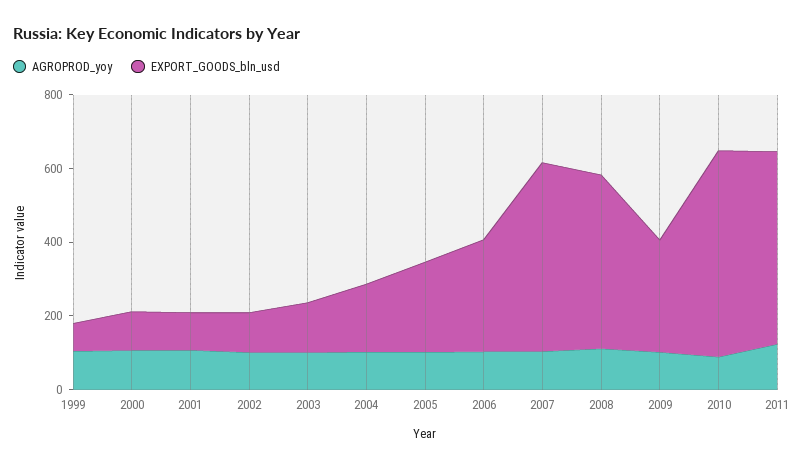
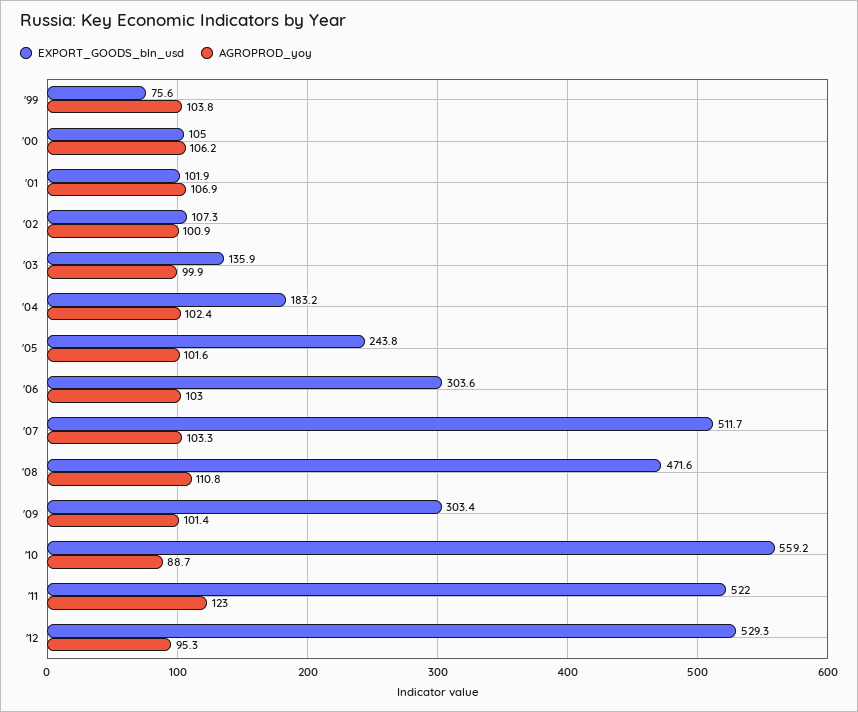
EXPORT_GOODS_bln_usd, '12: none -> 529.3
AGROPROD_yoy, '12: none -> 95.3

